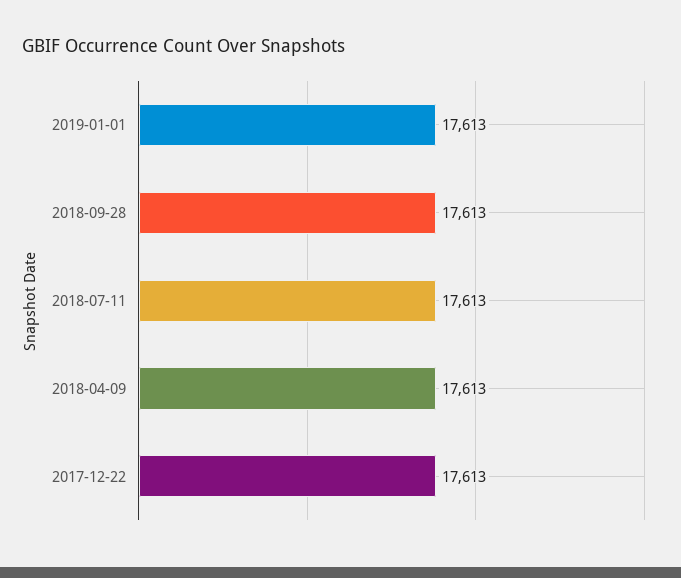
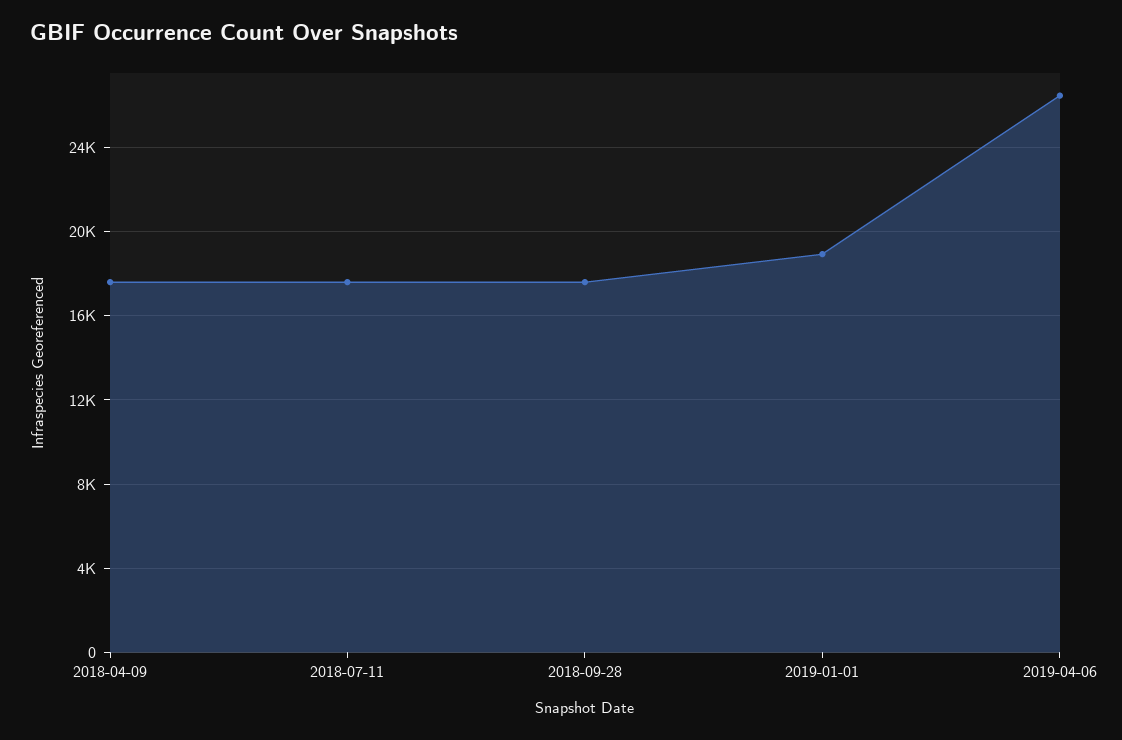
2019-01-01: 17613 -> 19000
2017-12-22: 17613 -> none
2019-04-06: none -> 26500

